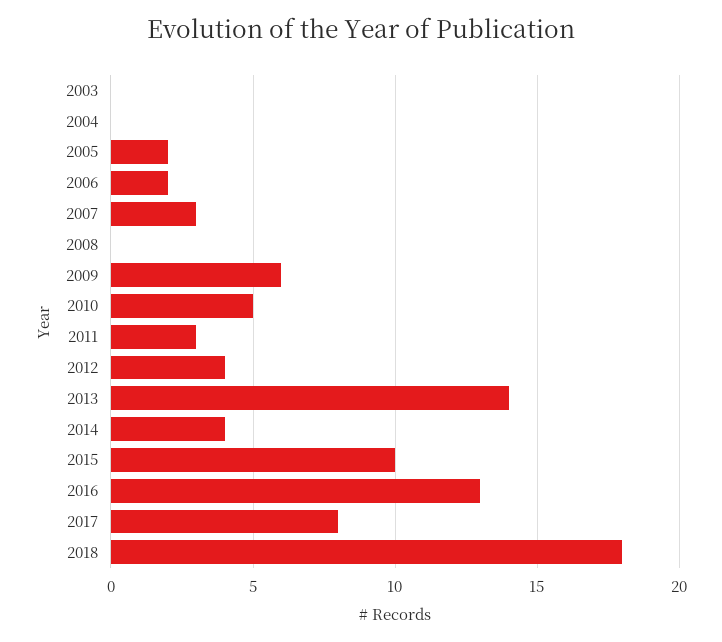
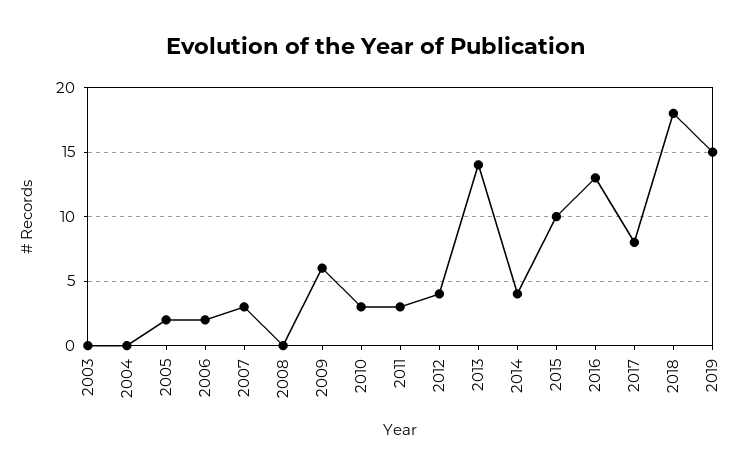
2010: 5 -> 3
2019: none -> 15

